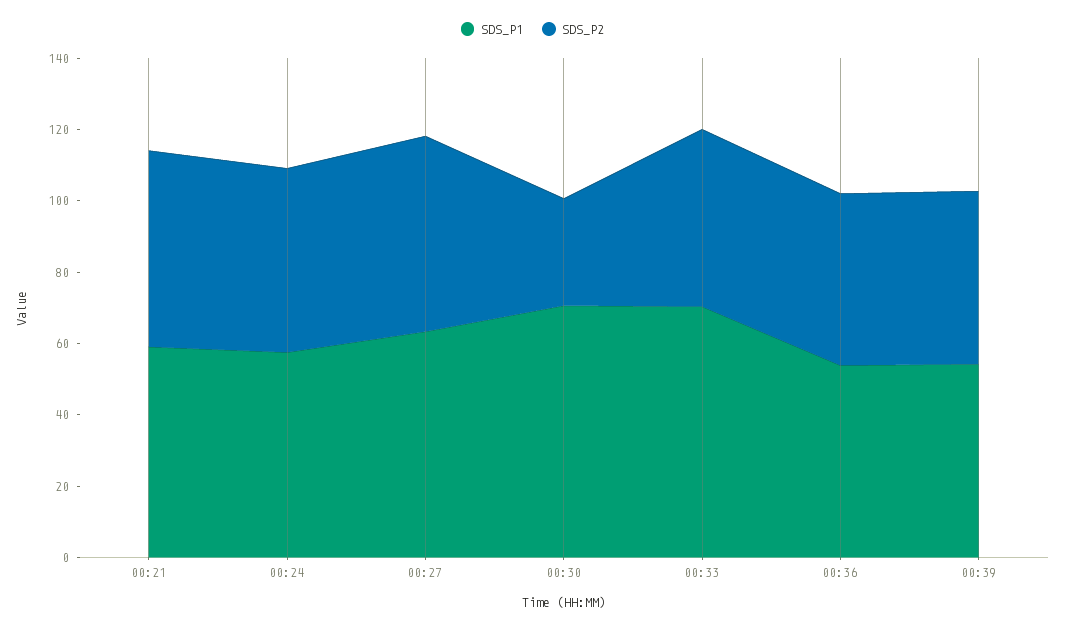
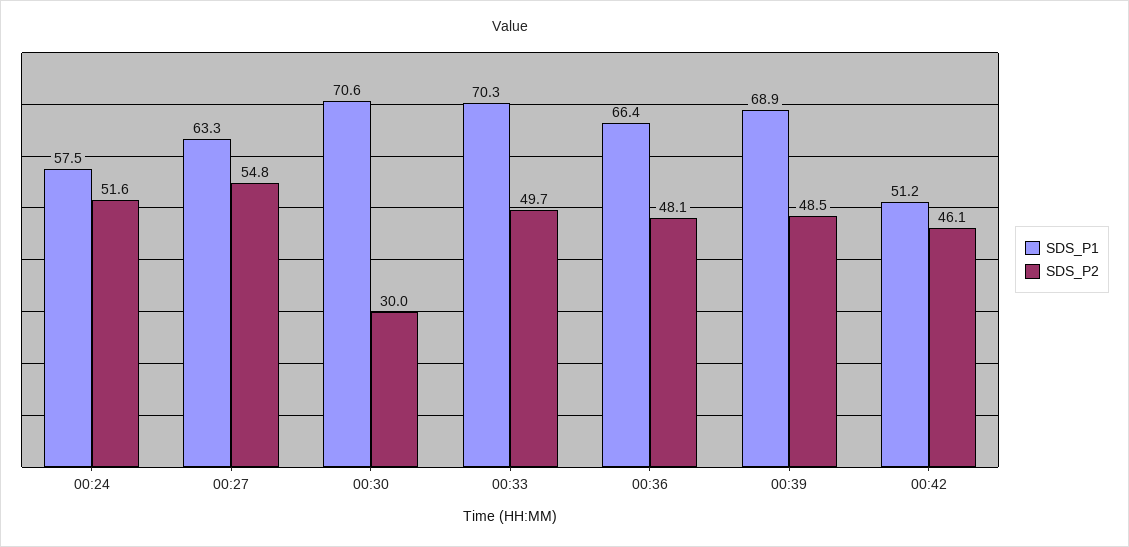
SDS_P1, 00:21: 60 -> none
SDS_P2, 00:21: 55 -> none
SDS_P1, 00:36: 55 -> 66.4
SDS_P1, 00:39: 55 -> 68.9
SDS_P1, 00:42: none -> 51.2
SDS_P2, 00:42: none -> 46.1

